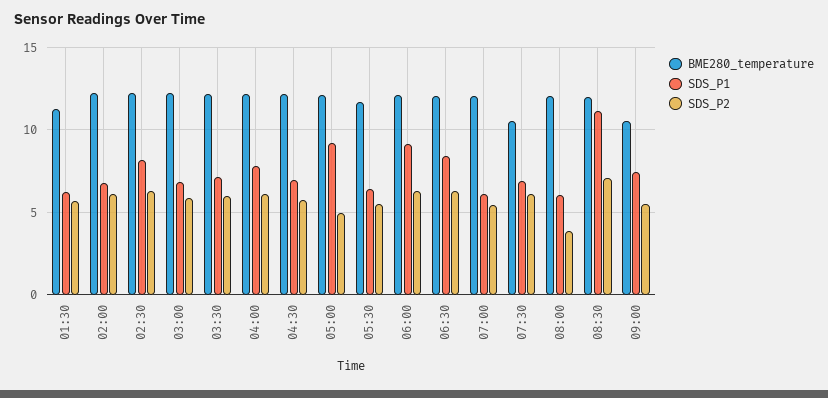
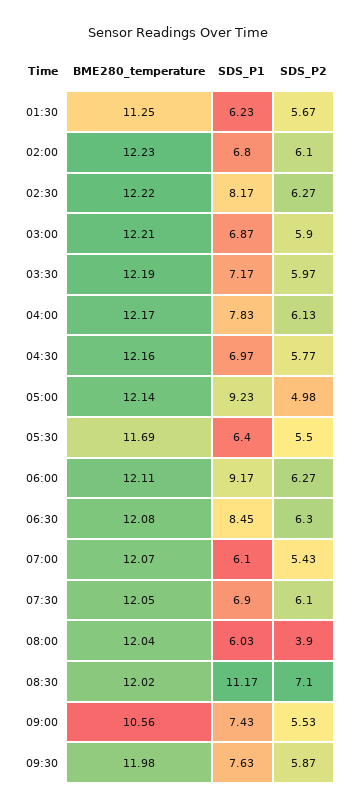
BME280_temperature, 07:30: 10.5 -> 12.05
BME280_temperature, 09:30: none -> 11.98
SDS_P1, 09:30: none -> 7.63
SDS_P2, 09:30: none -> 5.87

